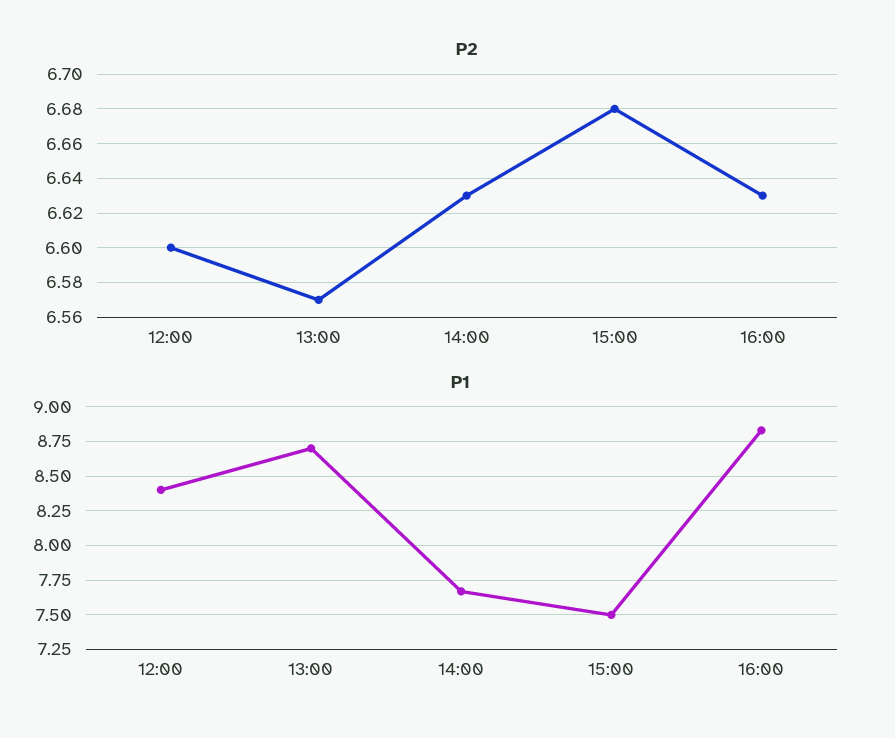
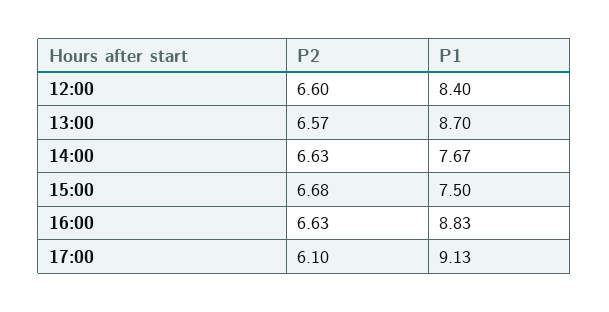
P2, 17:00: none -> 6.1
P1, 17:00: none -> 9.13

